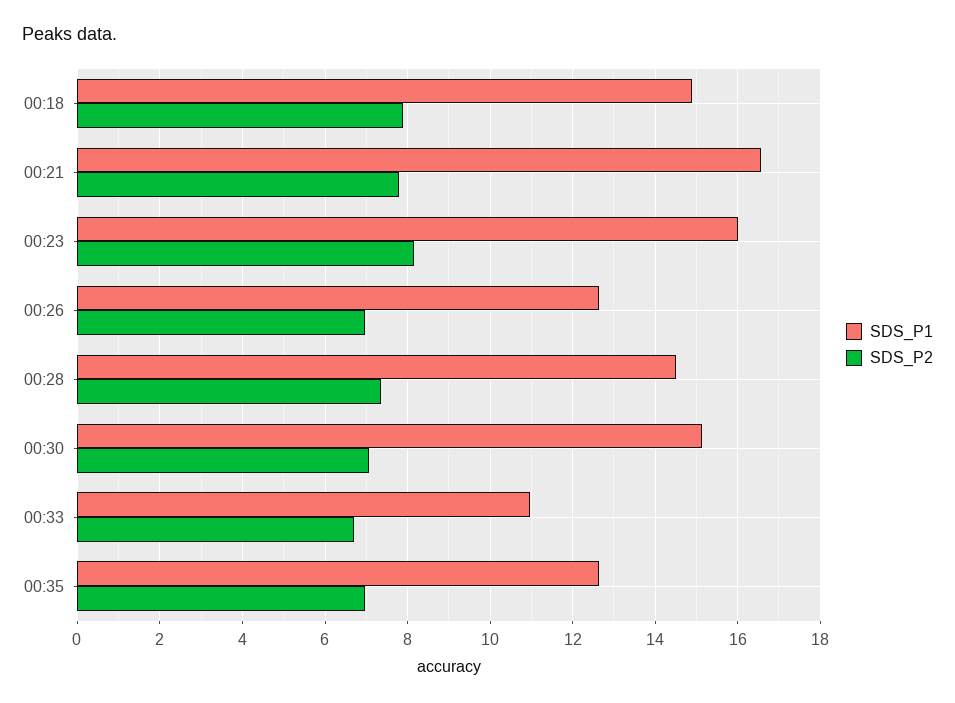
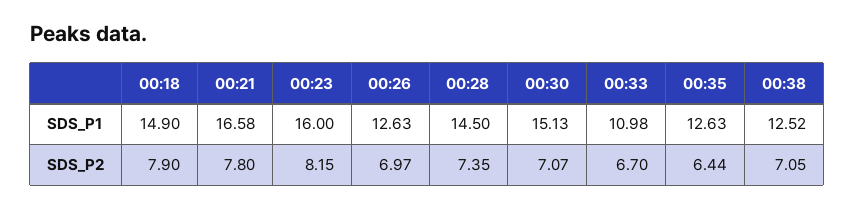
SDS_P2, 00:35: 7 -> 6.44
SDS_P1, 00:38: none -> 12.52
SDS_P2, 00:38: none -> 7.05

